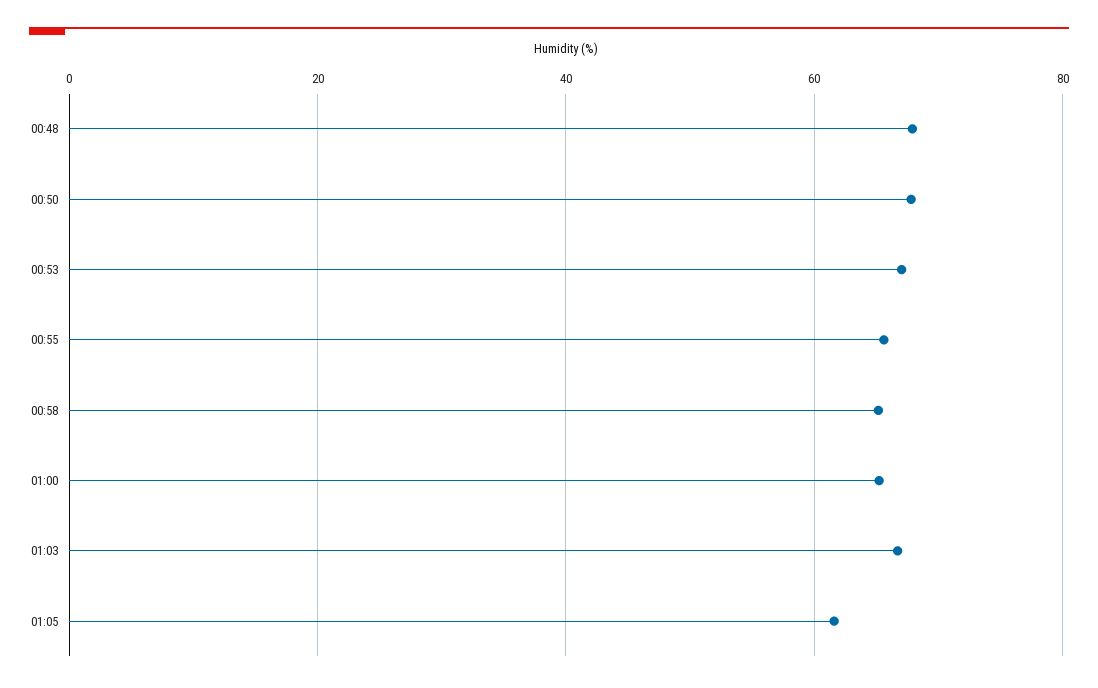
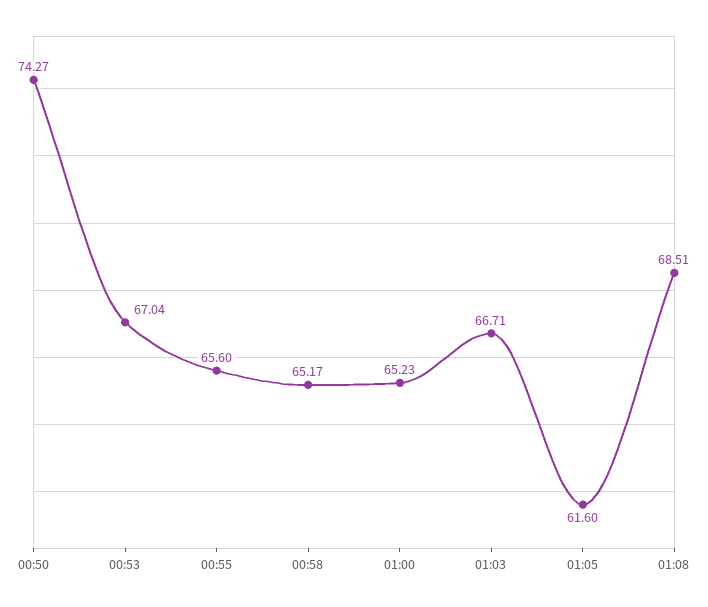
00:48: 68 -> none
00:50: 68 -> 74.27
01:08: none -> 68.51

